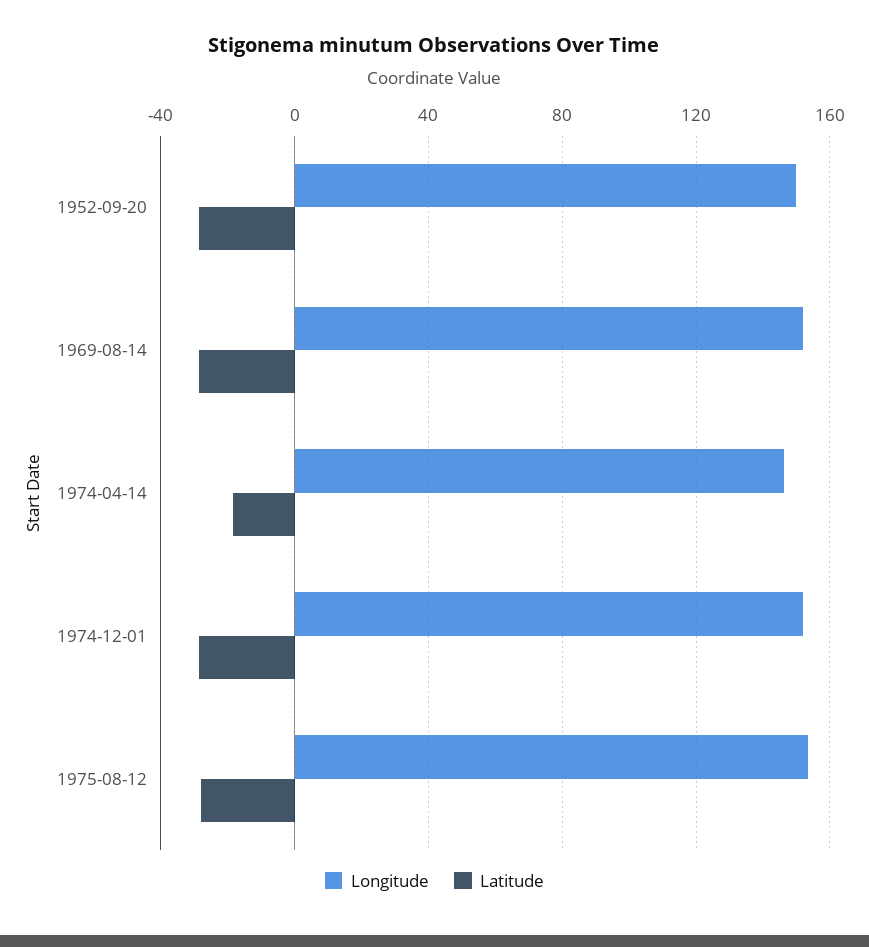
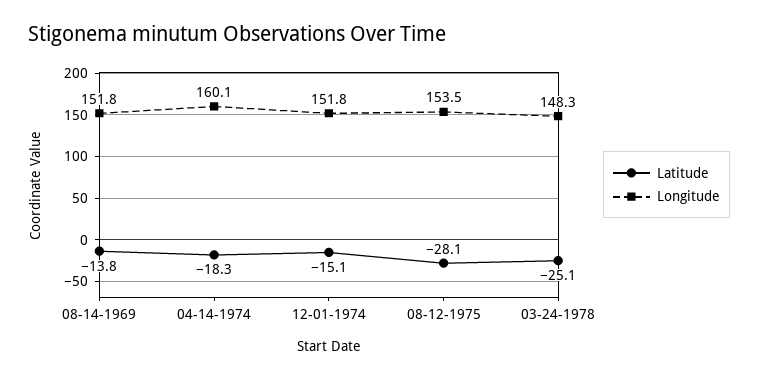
Longitude, 1952-09-20: 150 -> none
Latitude, 1952-09-20: -30 -> none
Latitude, 1969-08-14: -30 -> -13.8
Longitude, 1974-04-14: 145 -> 160.1
Latitude, 1974-12-01: -30 -> -15.1
Latitude, 03-24-1978: none -> -25.1
Longitude, 03-24-1978: none -> 148.3

